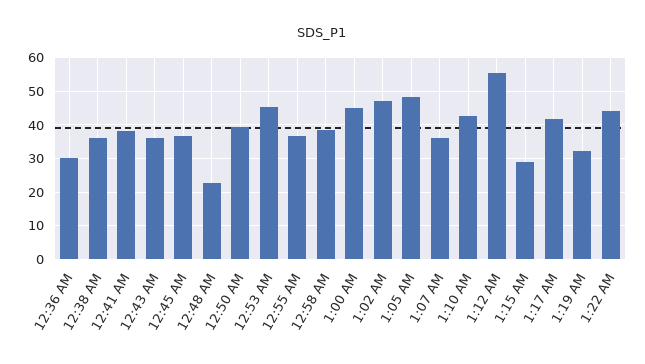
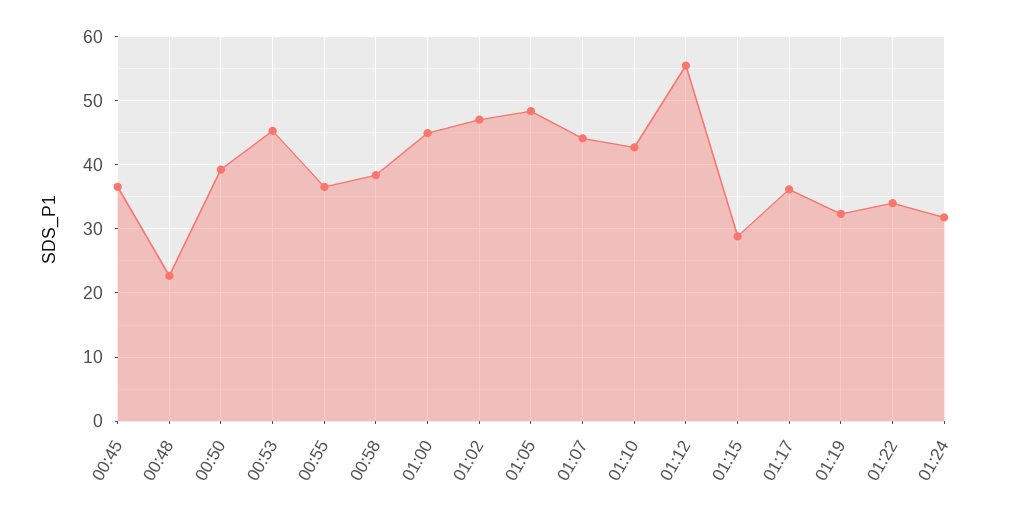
12:36 AM: 30 -> none
12:38 AM: 36 -> none
12:41 AM: 38 -> none
12:43 AM: 36 -> none
1:07 AM: 36 -> 44
1:17 AM: 42 -> 36
1:22 AM: 44 -> 34
01:24: none -> 32

